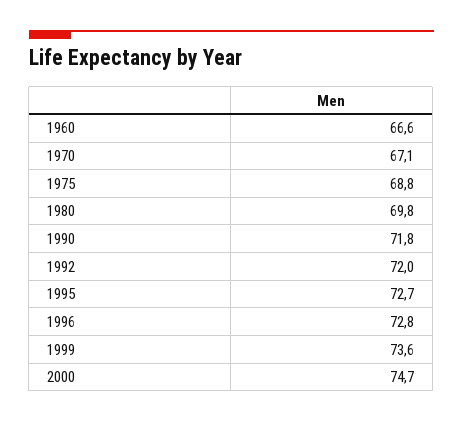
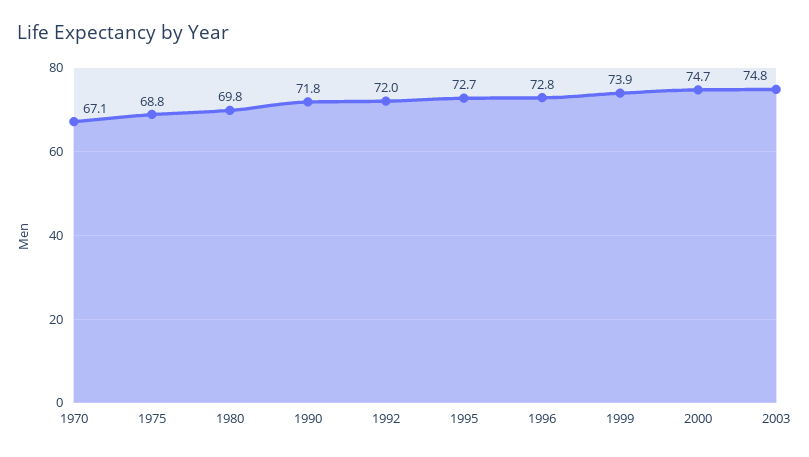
1960: 66.6 -> none
1999: 73.6 -> 73.9
2003: none -> 74.8

